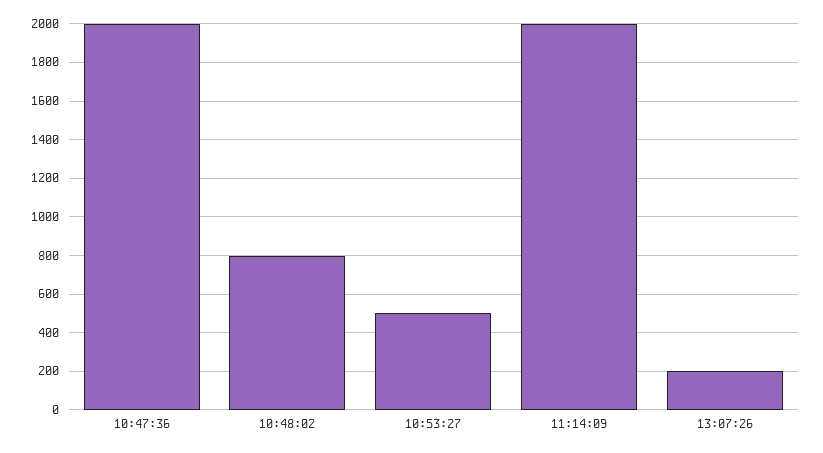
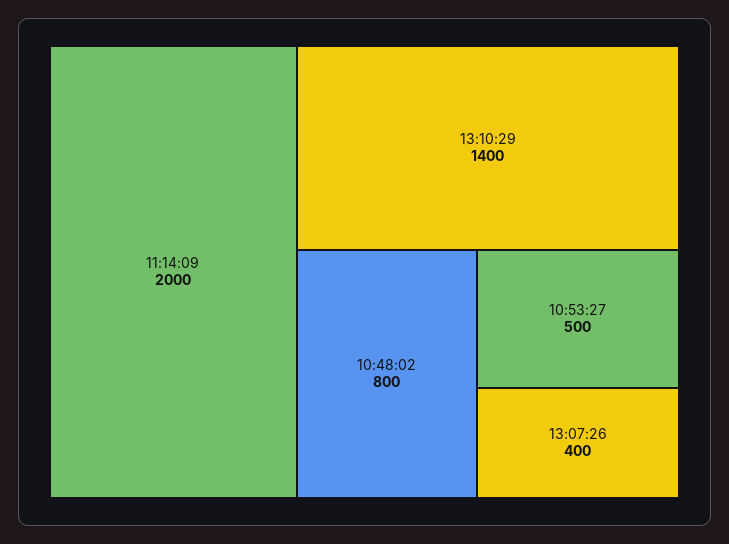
10:47:36: 2000 -> none
13:07:26: 200 -> 400
13:10:29: none -> 1400

